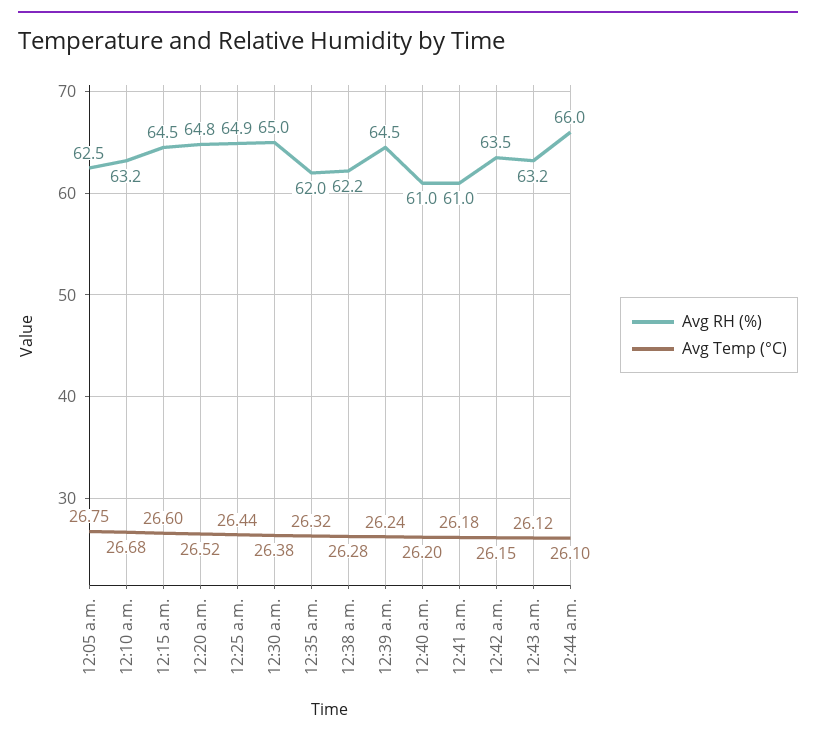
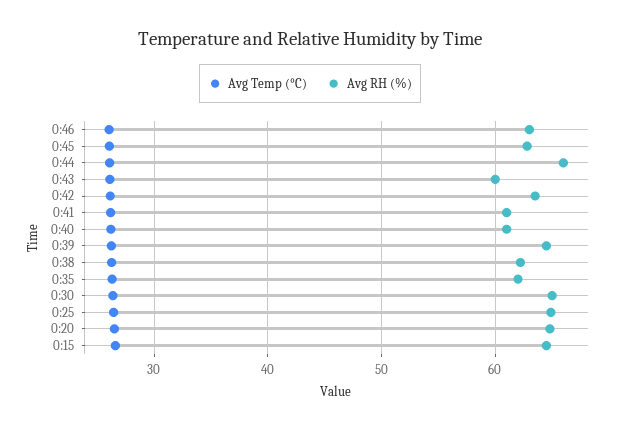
Avg RH (%), 12:05 a.m.: 62.5 -> none
Avg Temp (°C), 12:05 a.m.: 26.75 -> none
Avg RH (%), 12:10 a.m.: 63.2 -> none
Avg Temp (°C), 12:10 a.m.: 26.68 -> none
Avg RH (%), 12:43 a.m.: 63.2 -> 60
Avg Temp (°C), 0:46: none -> 26
Avg RH (%), 0:46: none -> 63
Avg Temp (°C), 0:45: none -> 26
Avg RH (%), 0:45: none -> 63

